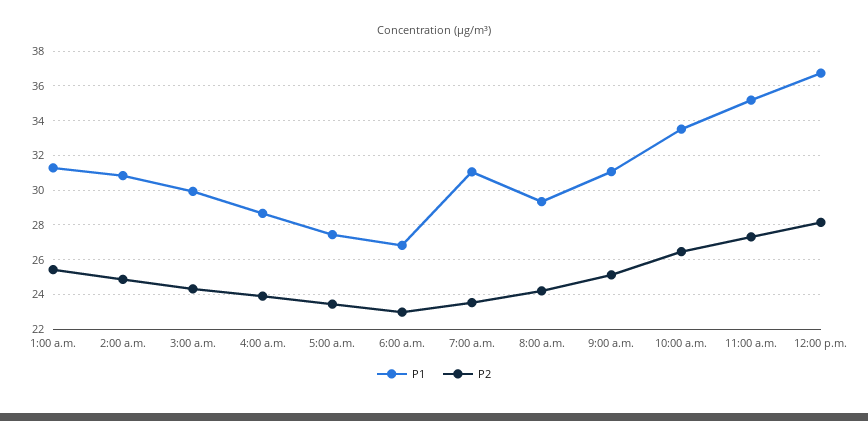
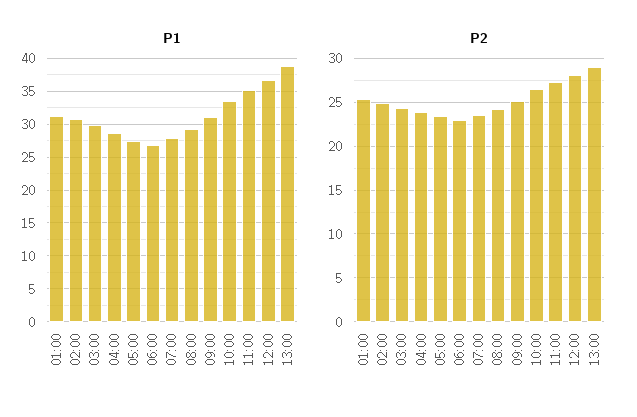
P1, 7:00 a.m.: 31 -> 28
P1, 13:00: none -> 39
P2, 13:00: none -> 29

